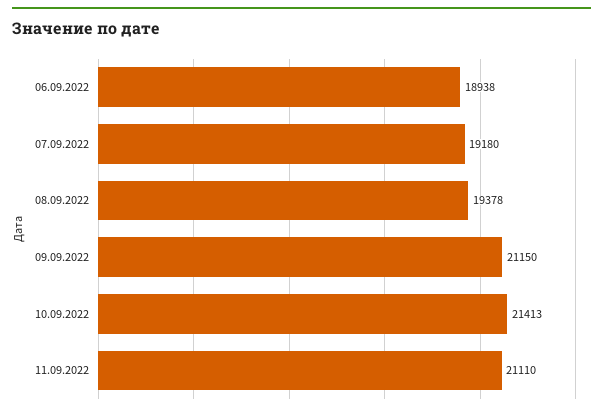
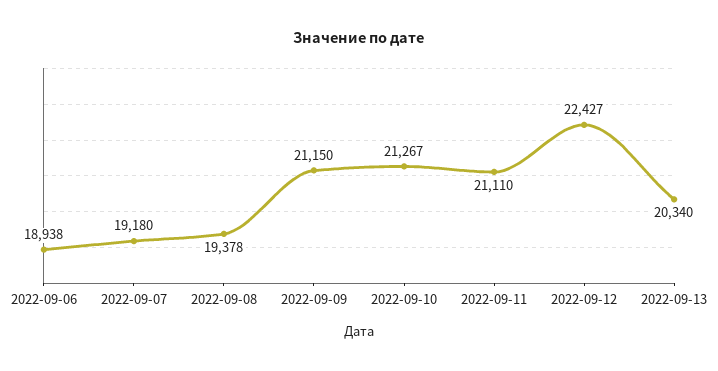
10.09.2022: 21413 -> 21267
2022-09-12: none -> 22427
2022-09-13: none -> 20340

